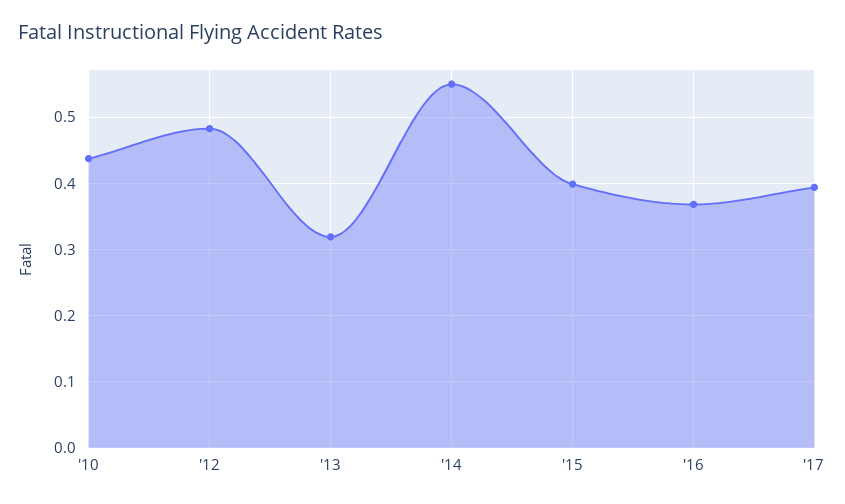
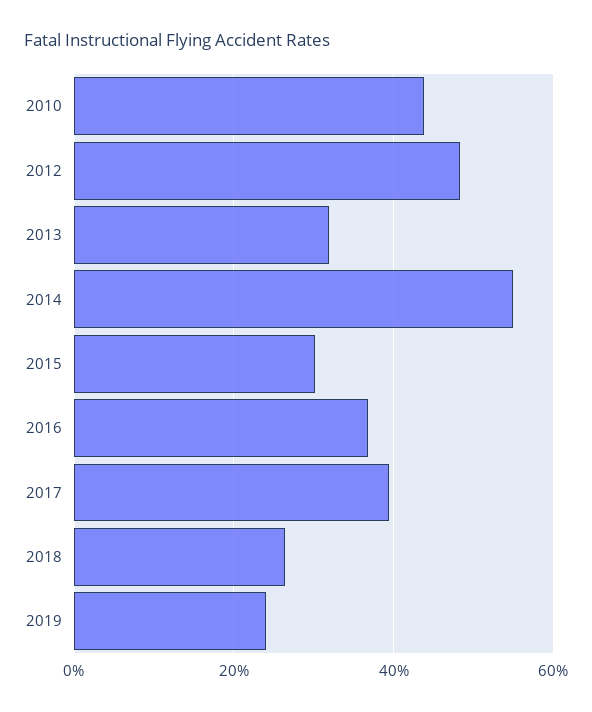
'15: 0.4 -> 0.3
2018: none -> 0.26
2019: none -> 0.24

